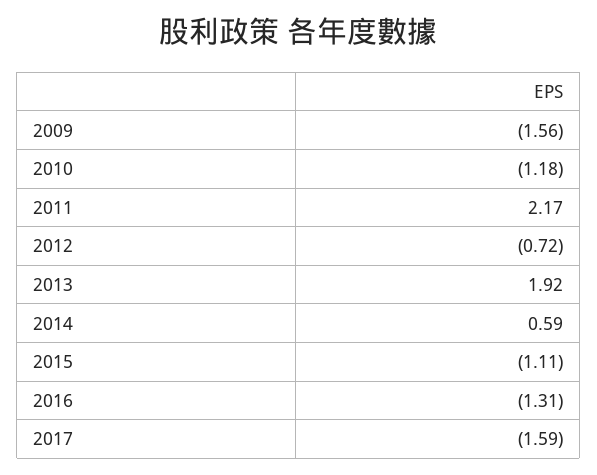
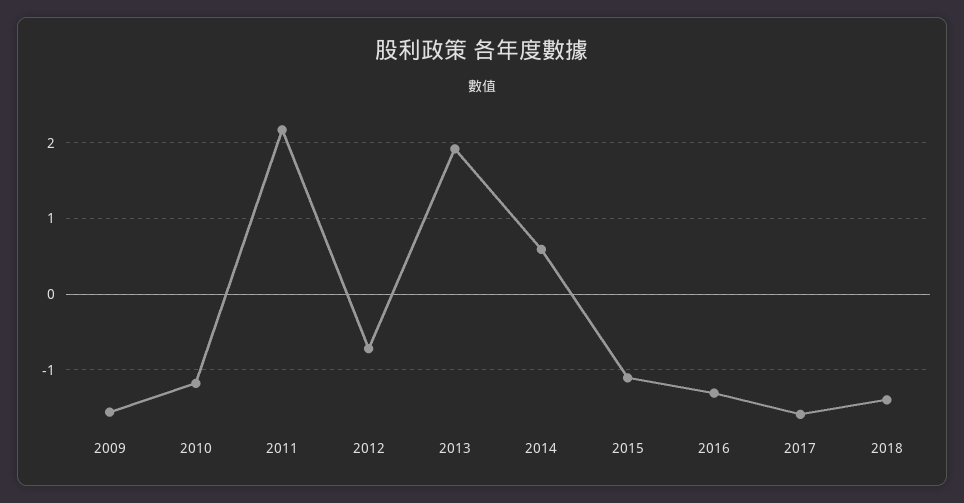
2018: none -> -1.4

